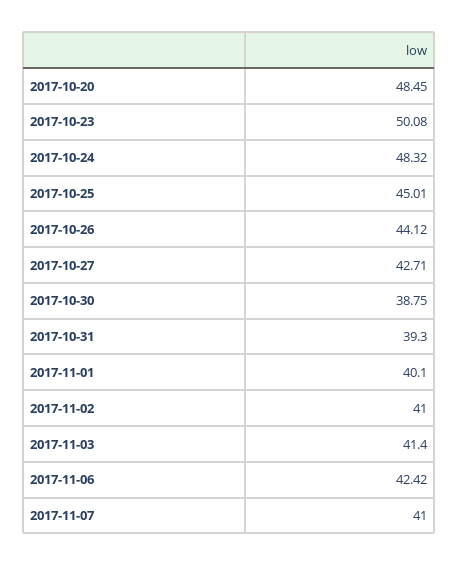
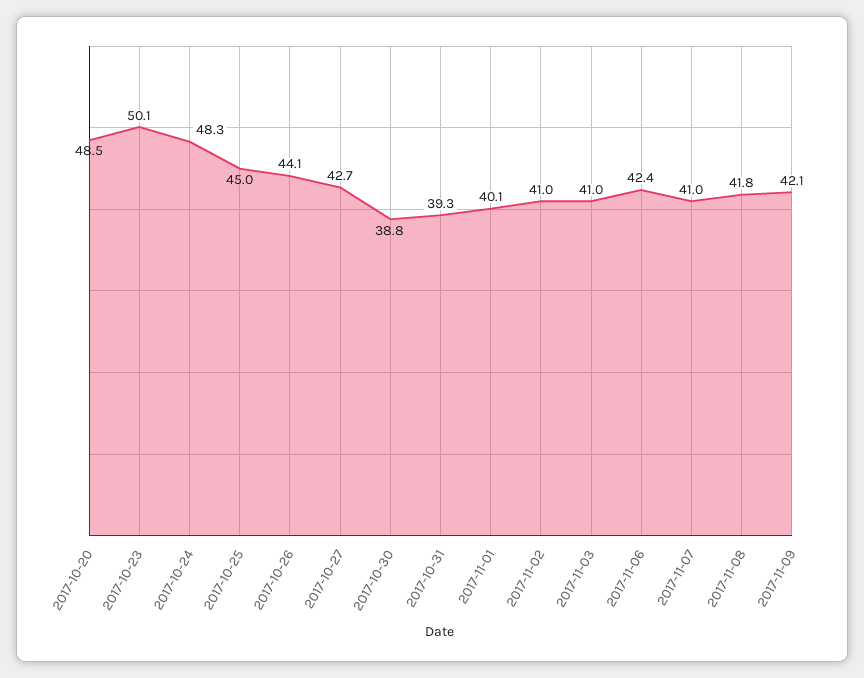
2017-11-03: 41.4 -> 41
2017-11-08: none -> 41.8
2017-11-09: none -> 42.1

